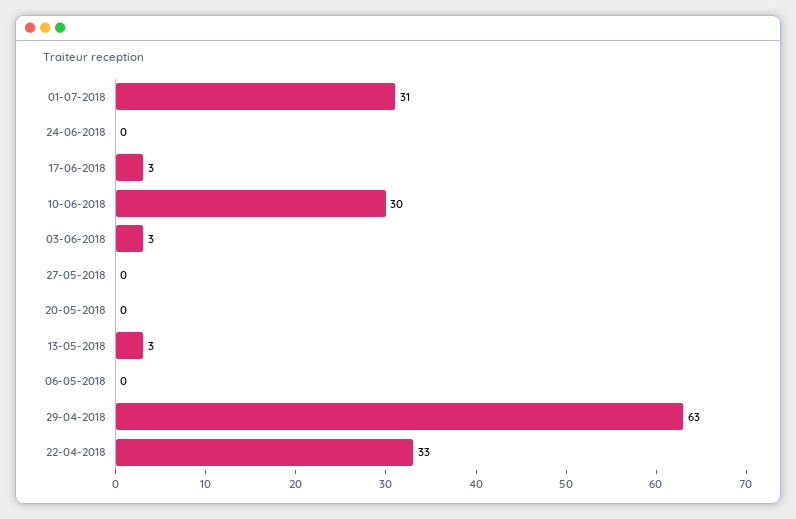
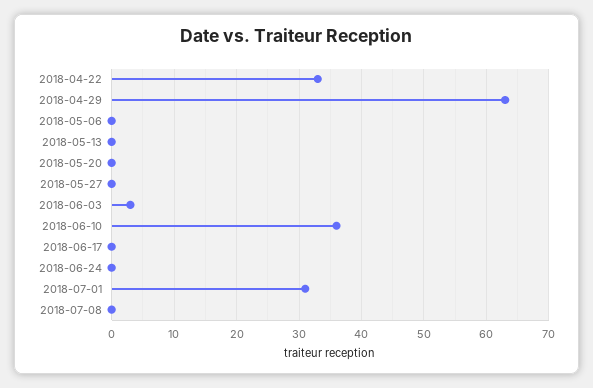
17-06-2018: 3 -> 0
10-06-2018: 30 -> 36
13-05-2018: 3 -> 0
2018-07-08: none -> 0

